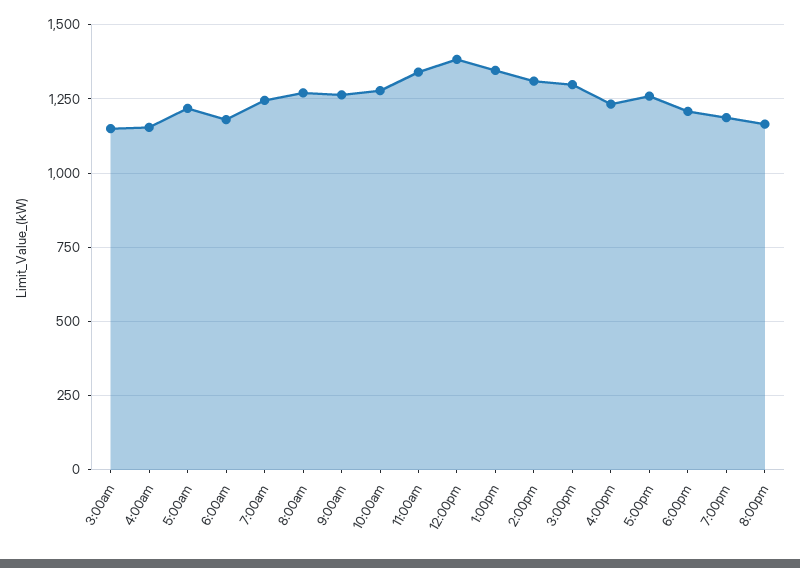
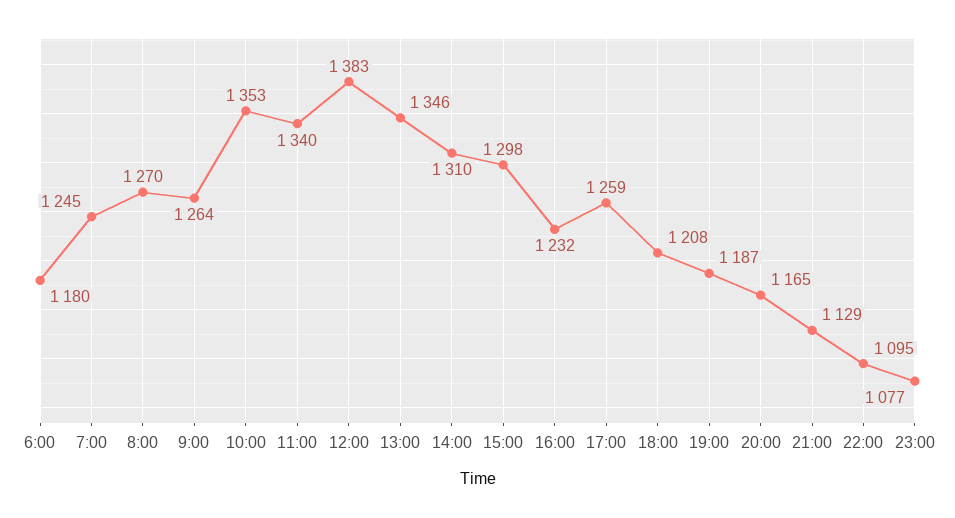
3:00am: 1150 -> none
4:00am: 1150 -> none
5:00am: 1225 -> none
10:00am: 1275 -> 1353
21:00: none -> 1129
22:00: none -> 1095
23:00: none -> 1077

